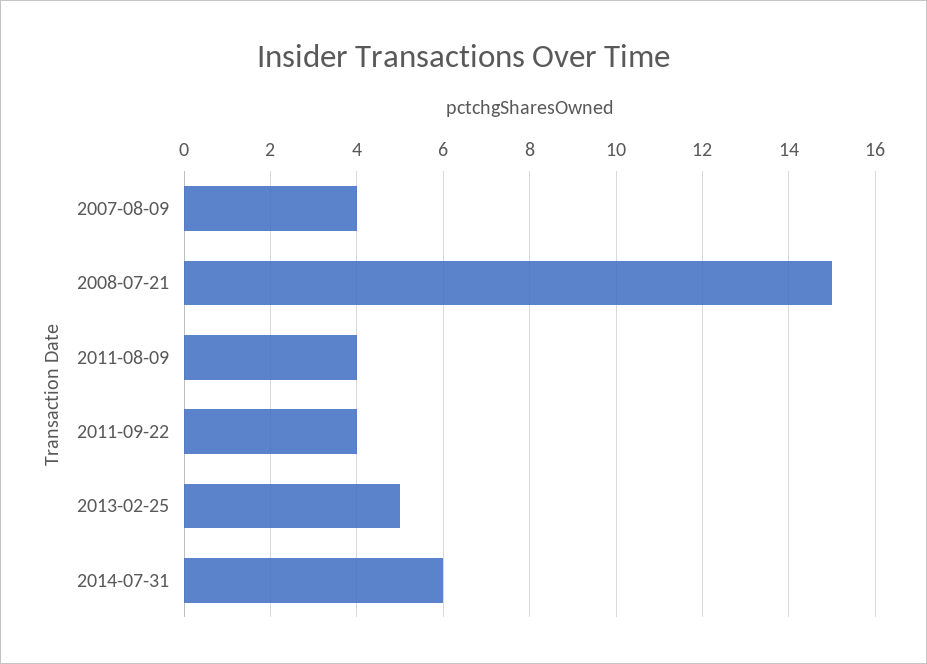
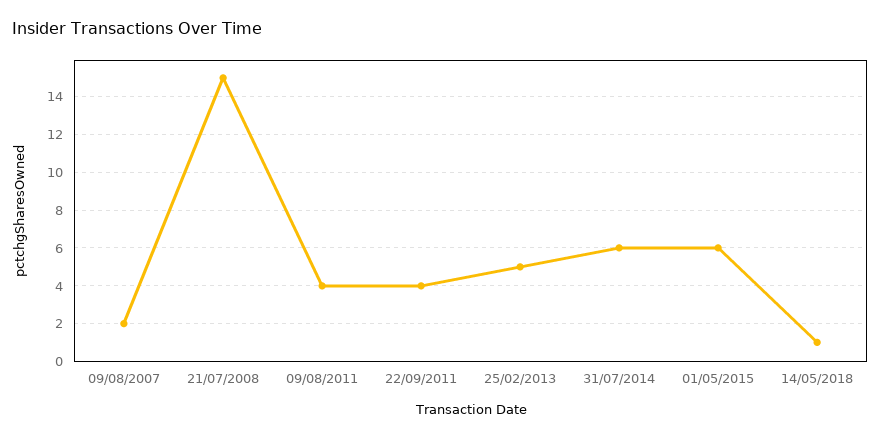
2007-08-09: 4 -> 2
01/05/2015: none -> 6
14/05/2018: none -> 1

